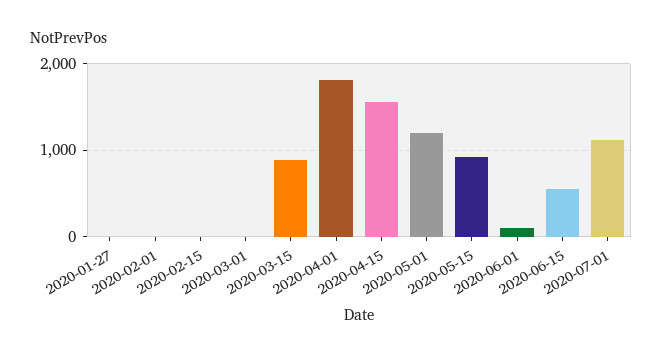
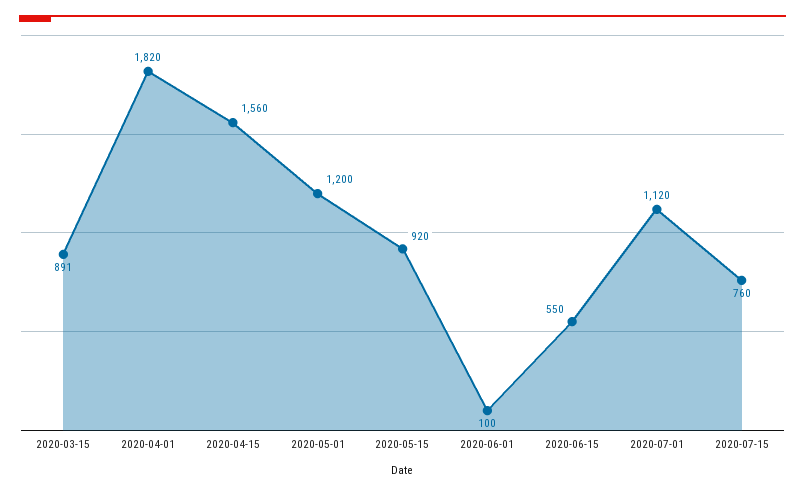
2020-01-27: 0 -> none
2020-02-01: 0 -> none
2020-02-15: 0 -> none
2020-03-01: 0 -> none
2020-07-15: none -> 760

